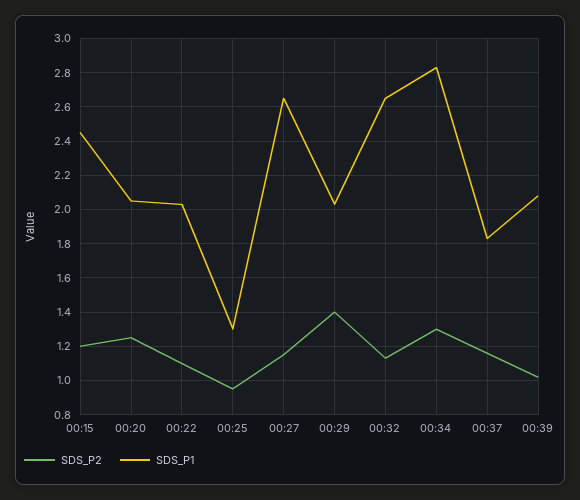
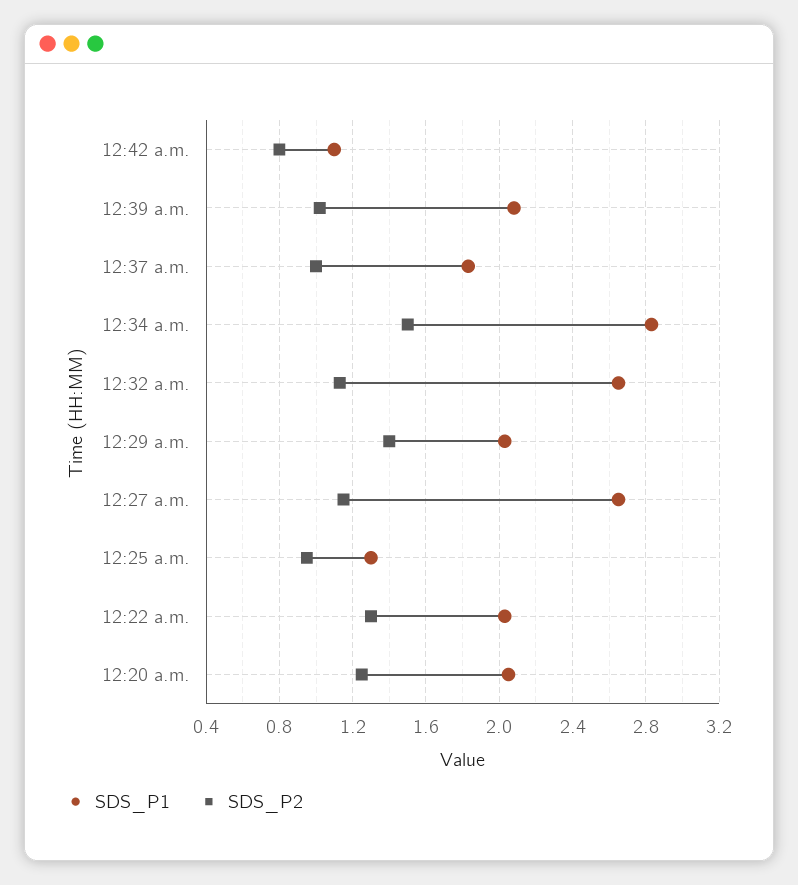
SDS_P2, 00:15: 1.2 -> none
SDS_P1, 00:15: 2.45 -> none
SDS_P2, 00:22: 1.1 -> 1.3
SDS_P2, 00:34: 1.3 -> 1.5
SDS_P2, 00:37: 1.15 -> 1
SDS_P1, 12:42 a.m.: none -> 1.1
SDS_P2, 12:42 a.m.: none -> 0.8

